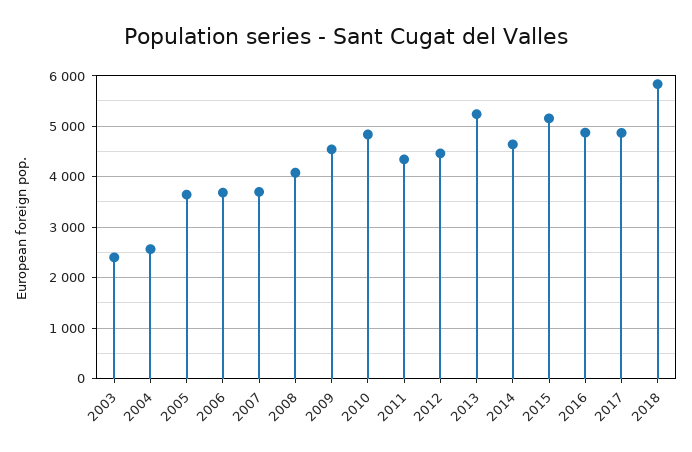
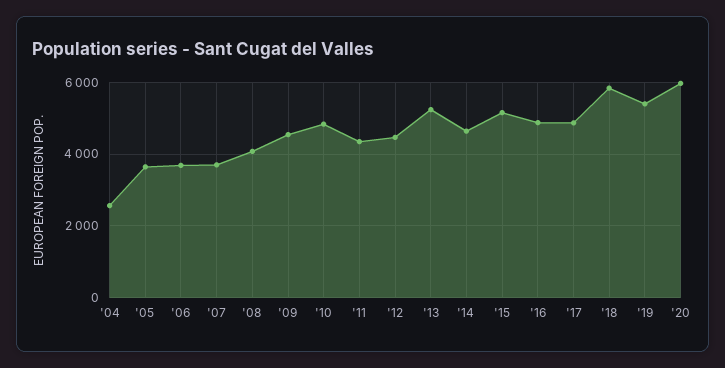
2003: 2400 -> none
'19: none -> 5400
'20: none -> 6000

